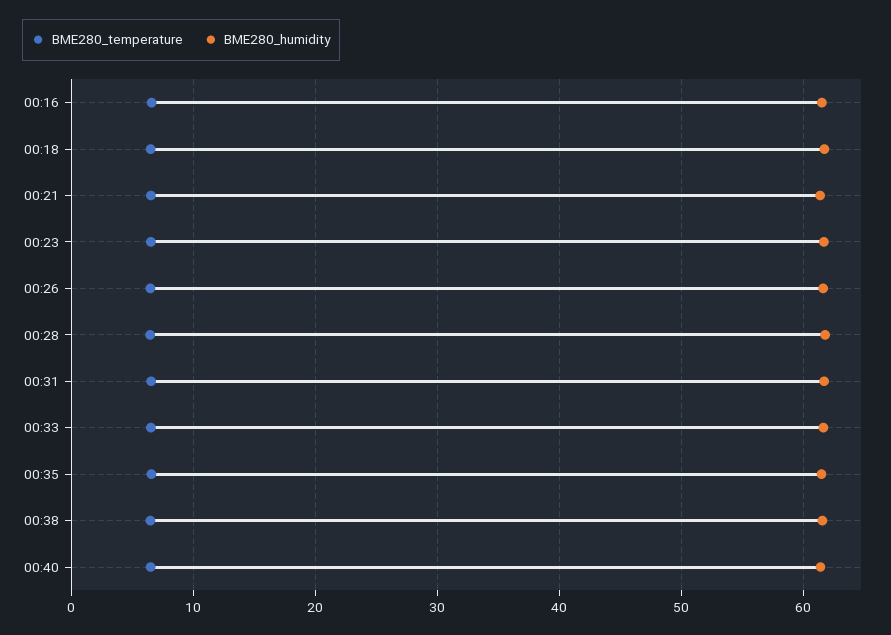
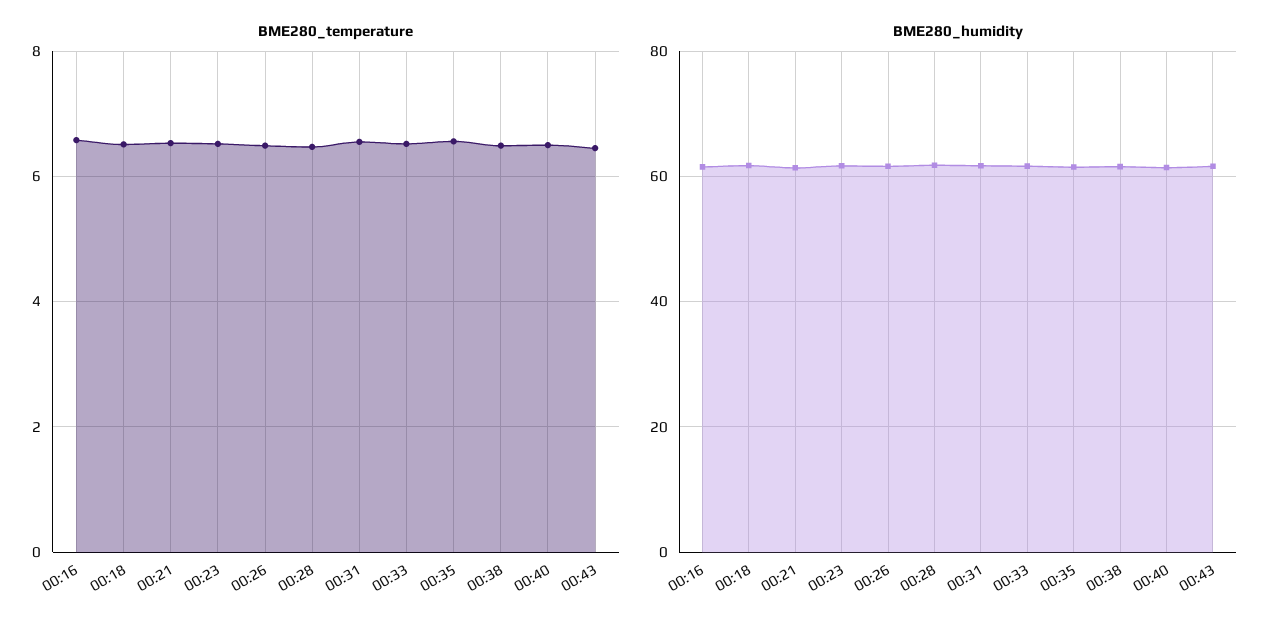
BME280_temperature, 00:43: none -> 6.4
BME280_humidity, 00:43: none -> 62

